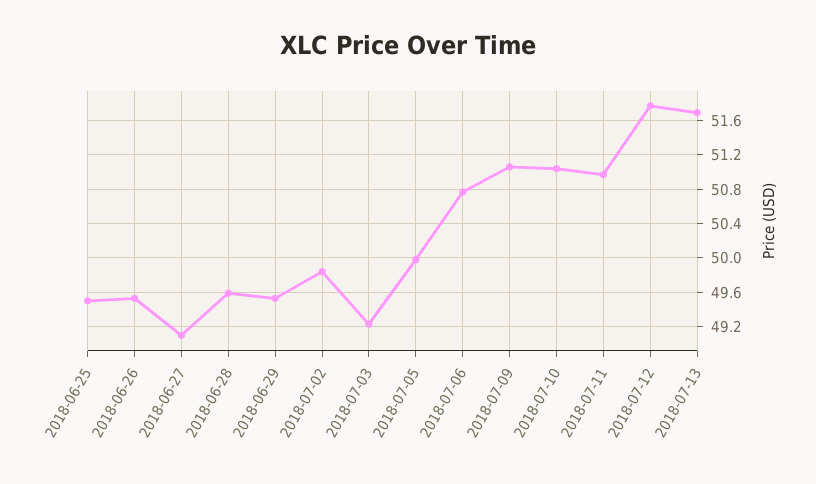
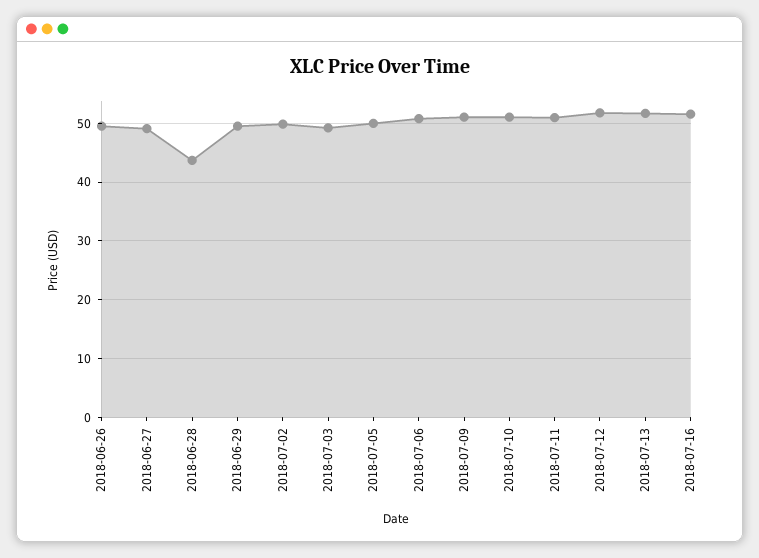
2018-06-25: 49.5 -> none
2018-06-28: 49.6 -> 44
2018-07-16: none -> 52

